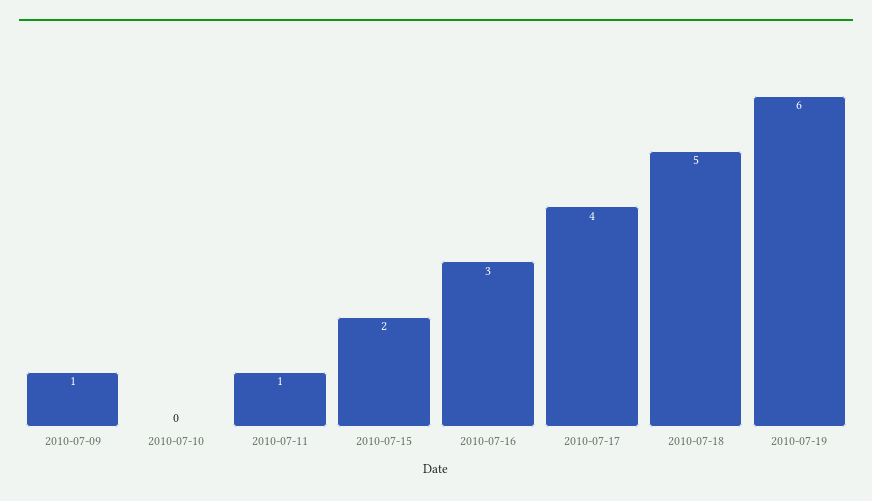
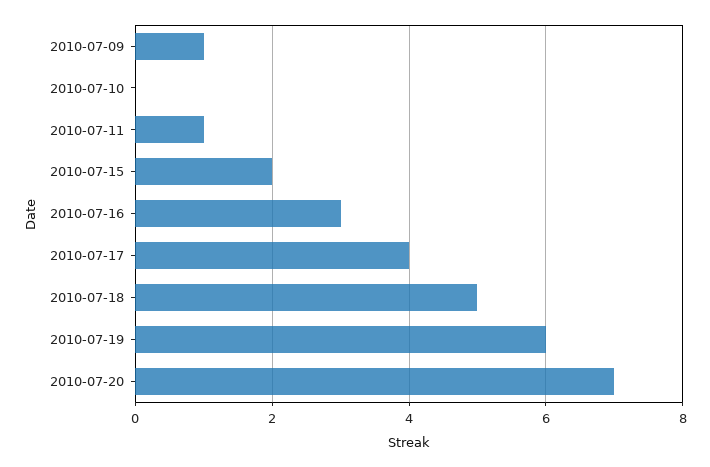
2010-07-20: none -> 7

